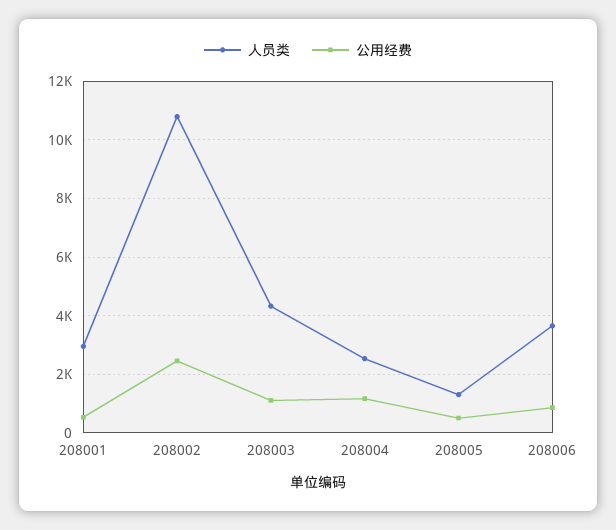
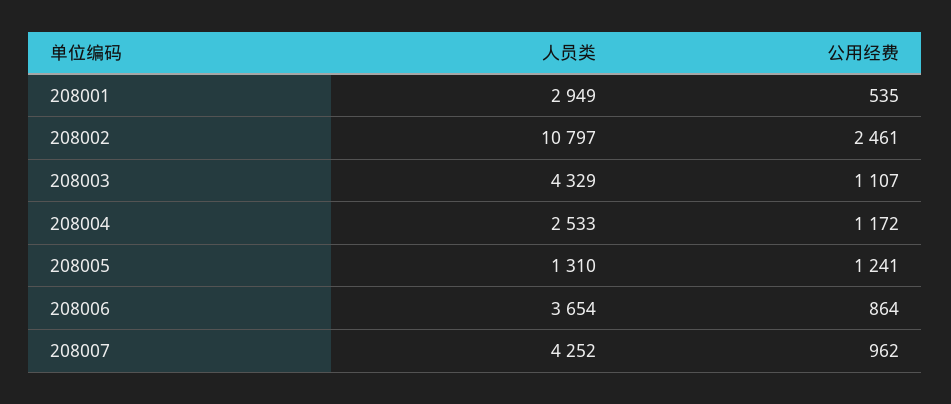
公用经费, 208005: 500 -> 1241
人员类, 208007: none -> 4252
公用经费, 208007: none -> 962

